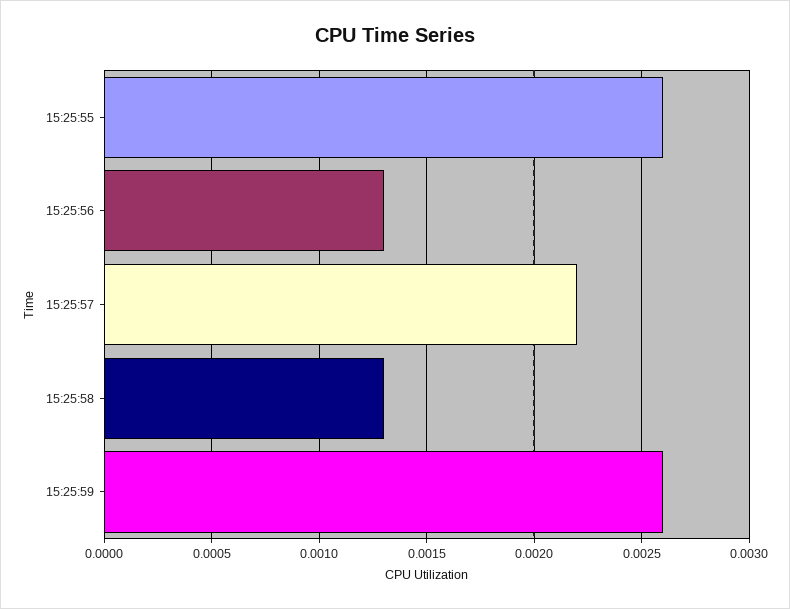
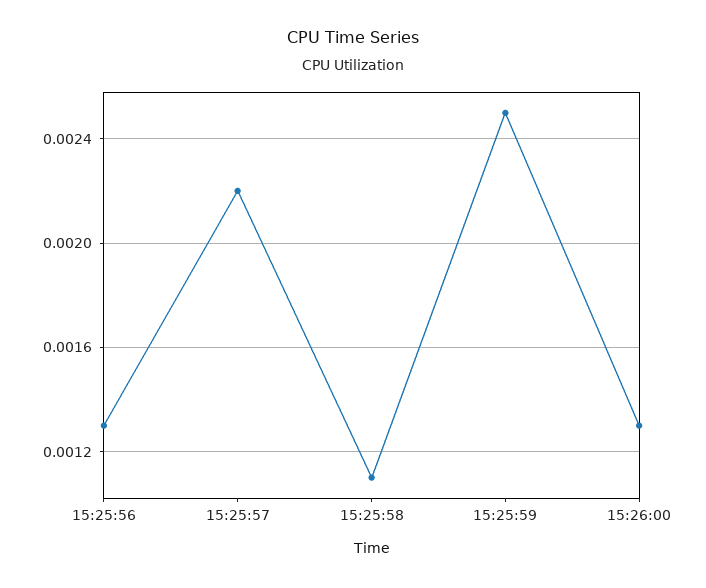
15:25:55: 0.0026 -> none
15:25:58: 0.0013 -> 0.0011
15:25:59: 0.0026 -> 0.0025
15:26:00: none -> 0.0013

